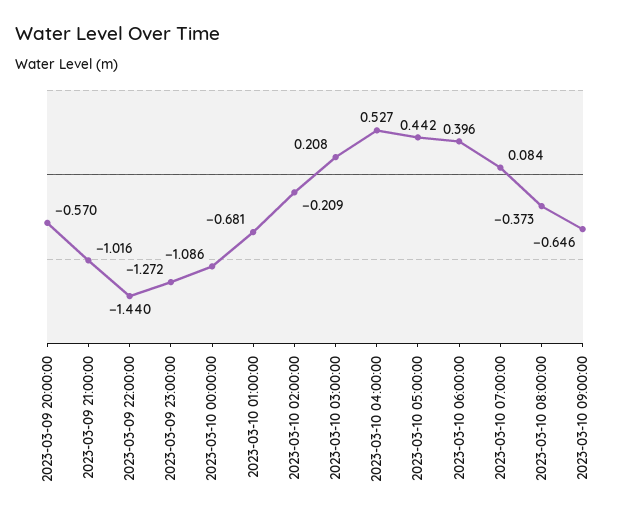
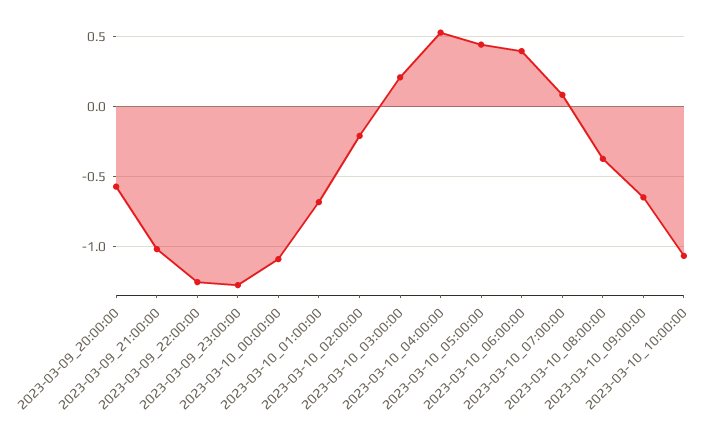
2023-03-09 22:00:00: -1.44 -> -1.25
2023-03-10_10:00:00: none -> -1.05

